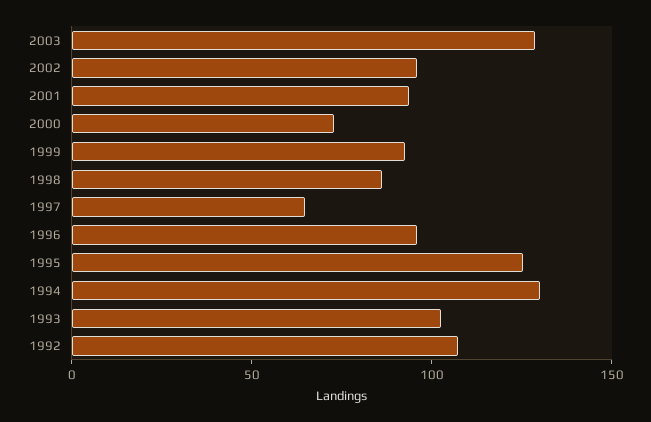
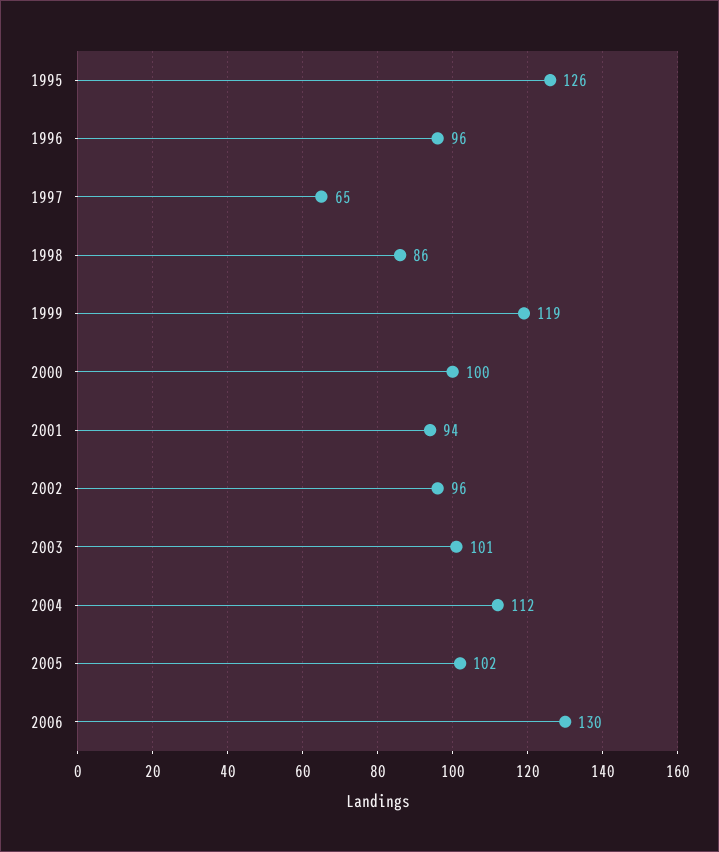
2003: 130 -> 101
2000: 70 -> 100
1999: 90 -> 119
1994: 130 -> none
1993: 100 -> none
1992: 110 -> none
2004: none -> 112
2005: none -> 102
2006: none -> 130

